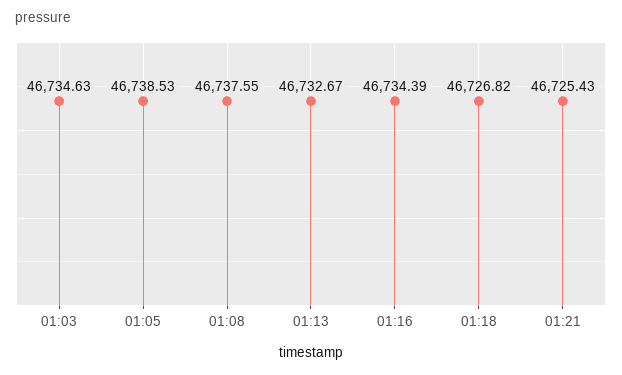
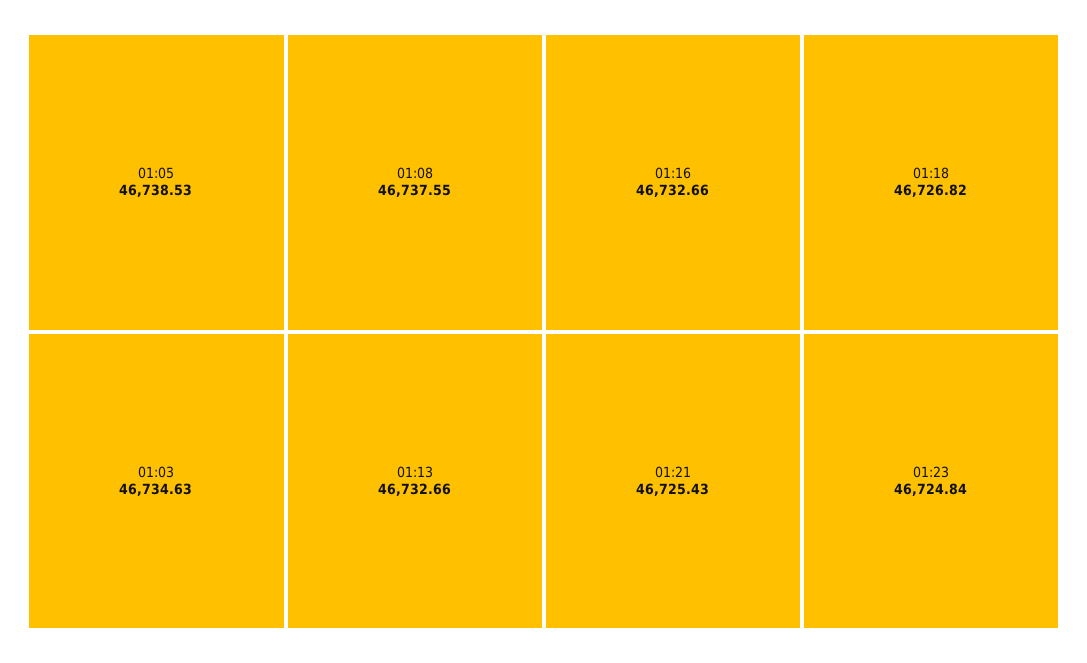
01:13: 46732.67 -> 46732.66
01:16: 46734.39 -> 46732.66
01:23: none -> 46724.84

